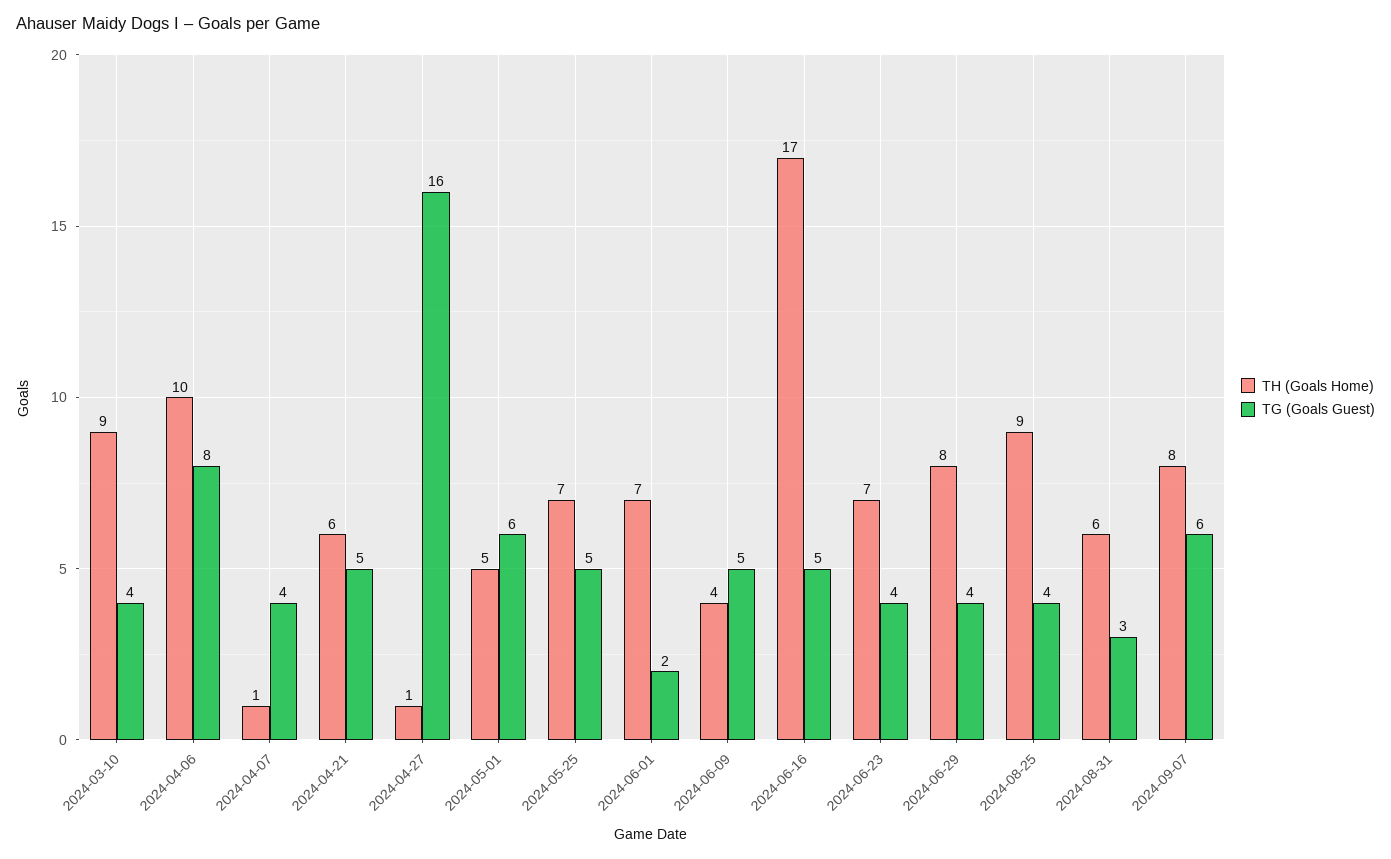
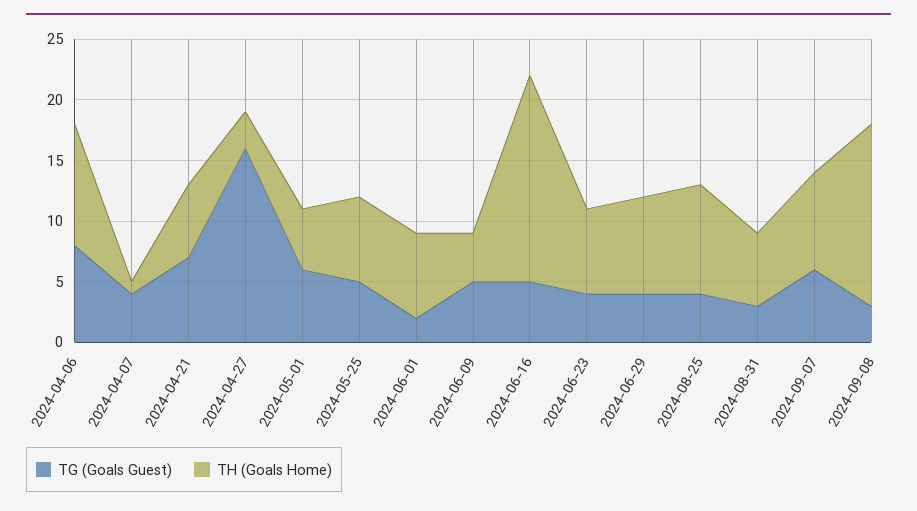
TH (Goals Home), 2024-03-10: 9 -> none
TG (Goals Guest), 2024-03-10: 4 -> none
TG (Goals Guest), 2024-04-21: 5 -> 7
TH (Goals Home), 2024-04-27: 1 -> 3
TG (Goals Guest), 2024-09-08: none -> 3
TH (Goals Home), 2024-09-08: none -> 15

